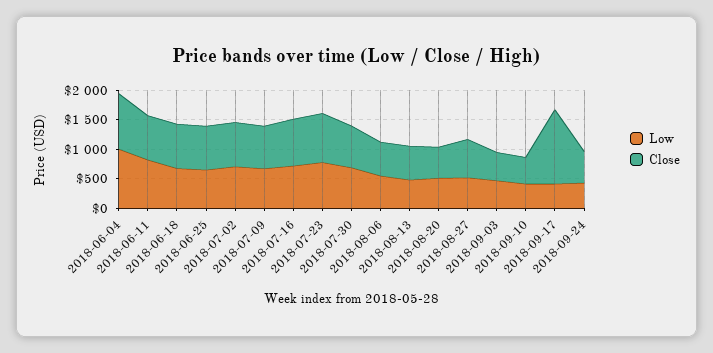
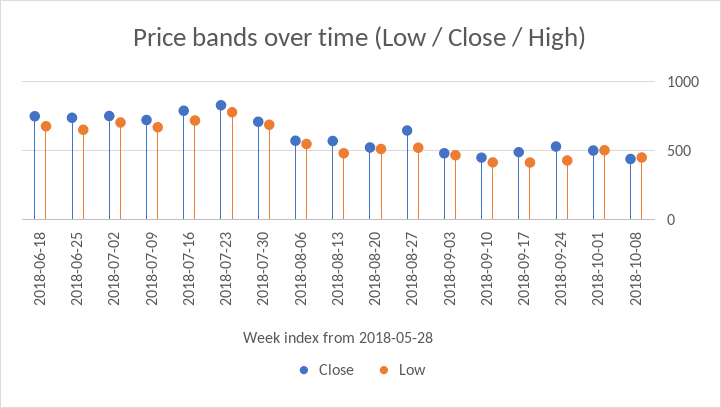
Low, 2018-06-04: 1000 -> none
Close, 2018-06-04: 1000 -> none
Low, 2018-06-11: 750 -> none
Close, 2018-06-11: 750 -> none
Close, 2018-09-17: 1250 -> 500
Close, 2018-10-01: none -> 500
Low, 2018-10-01: none -> 500
Close, 2018-10-08: none -> 450
Low, 2018-10-08: none -> 450

